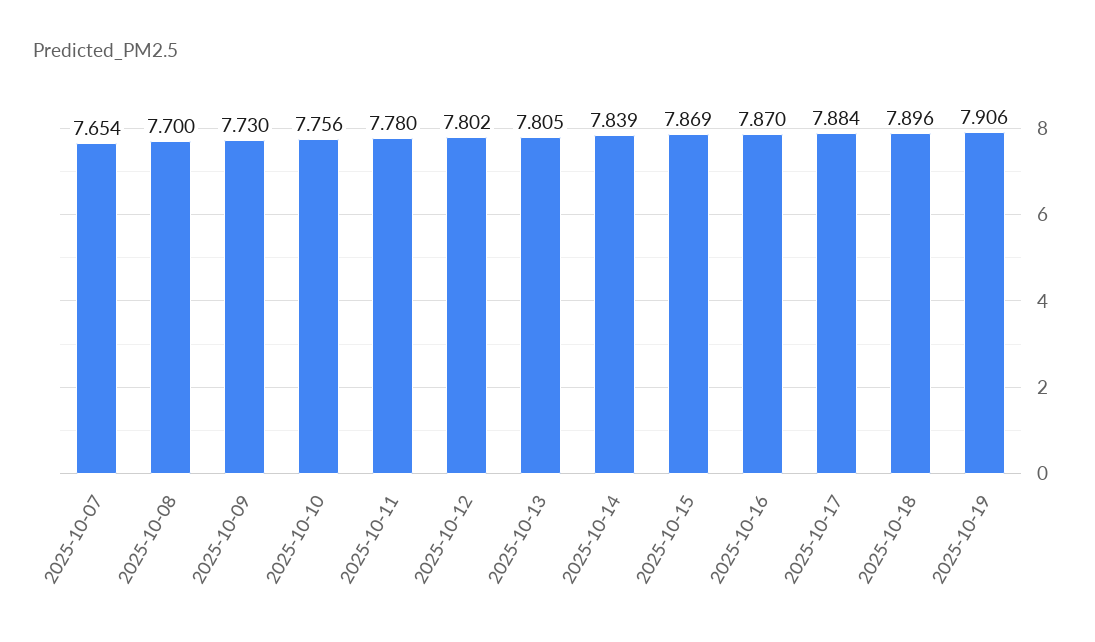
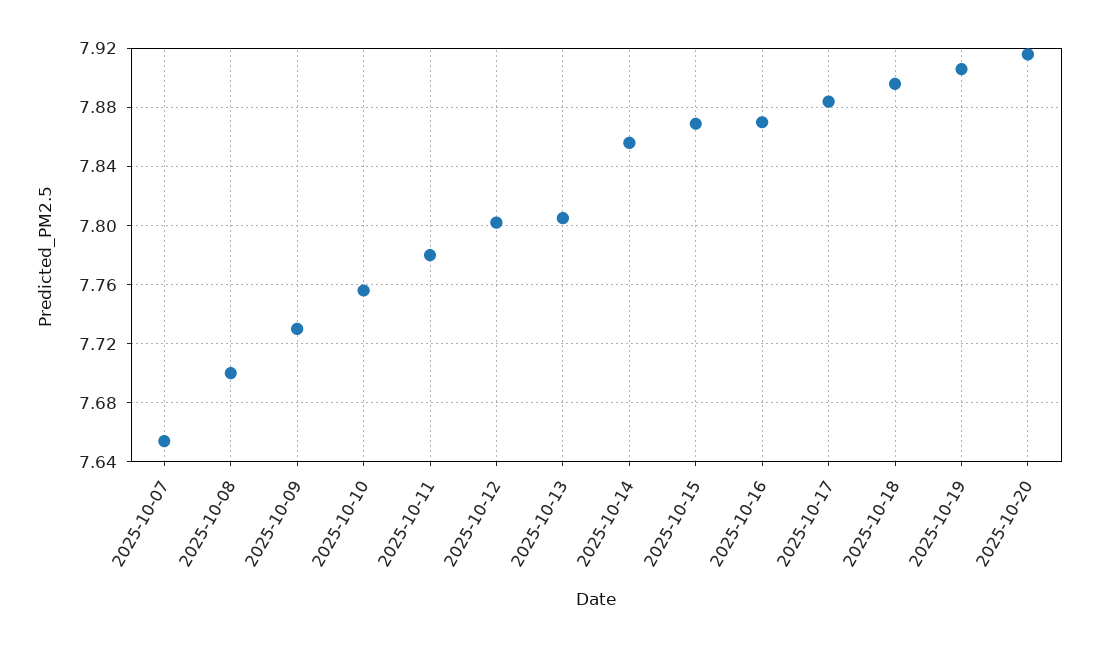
2025-10-14: 7.839 -> 7.855
2025-10-20: none -> 7.915

